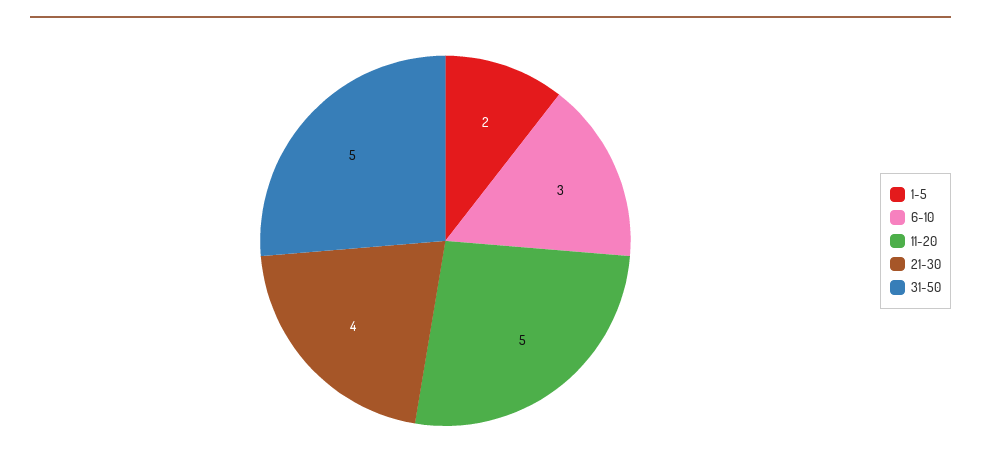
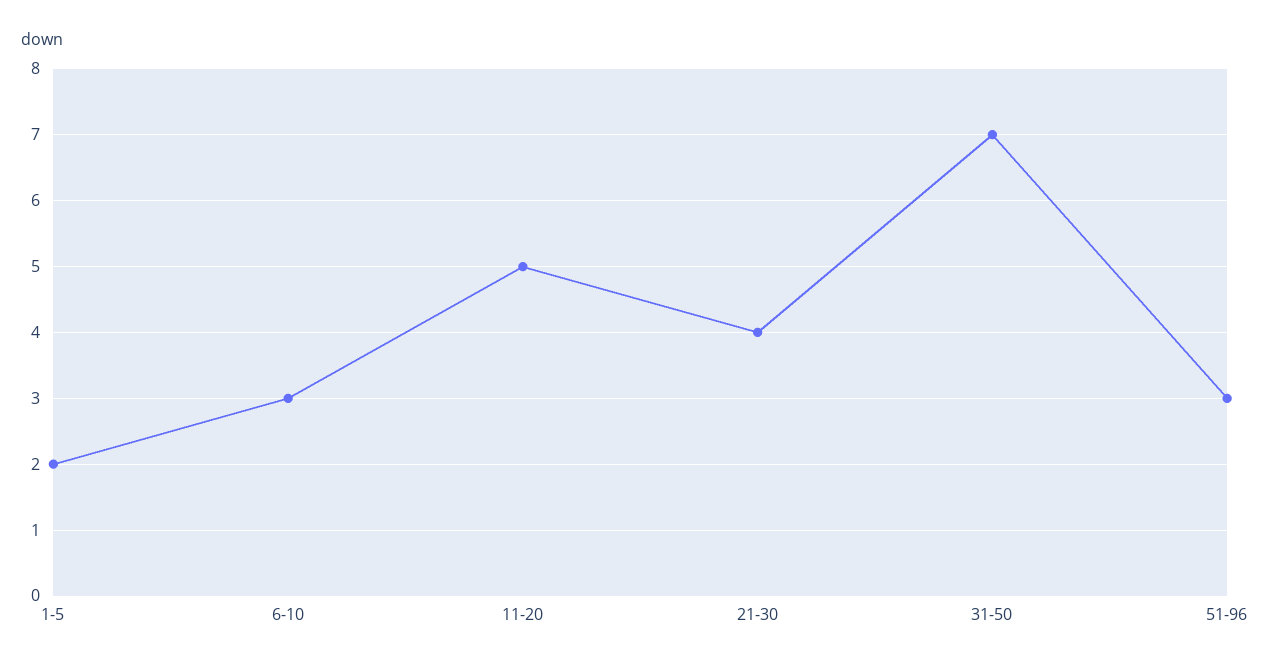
31-50: 5 -> 7
51-96: none -> 3

